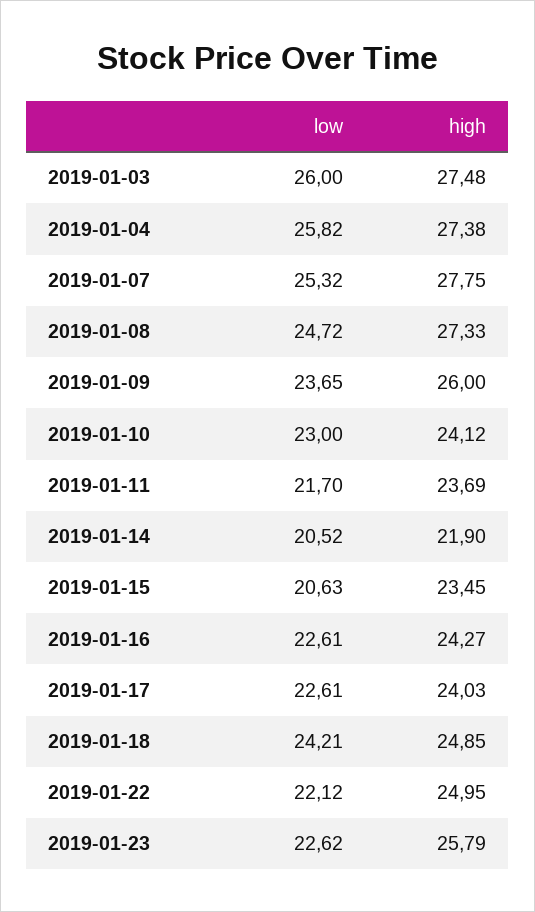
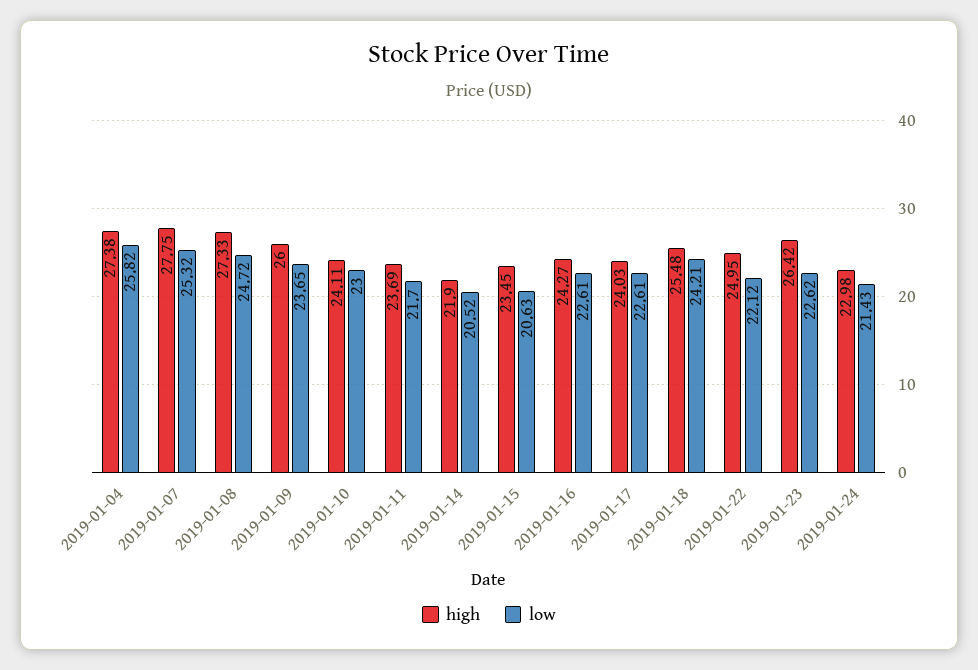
low, 2019-01-03: 26 -> none
high, 2019-01-03: 27.48 -> none
high, 2019-01-10: 24.12 -> 24.11
high, 2019-01-18: 24.85 -> 25.48
high, 2019-01-23: 25.79 -> 26.42
high, 2019-01-24: none -> 22.98
low, 2019-01-24: none -> 21.43

